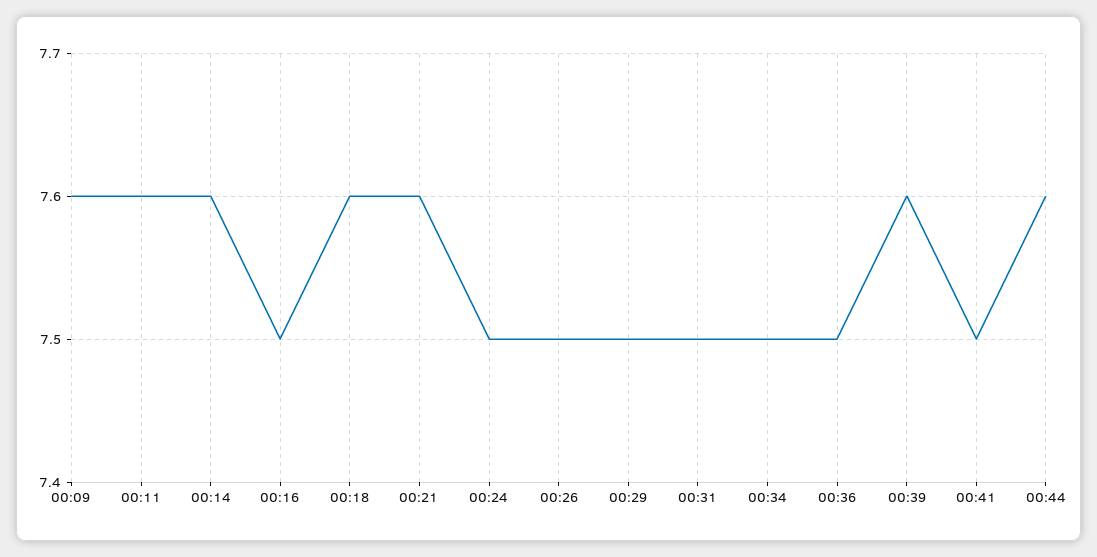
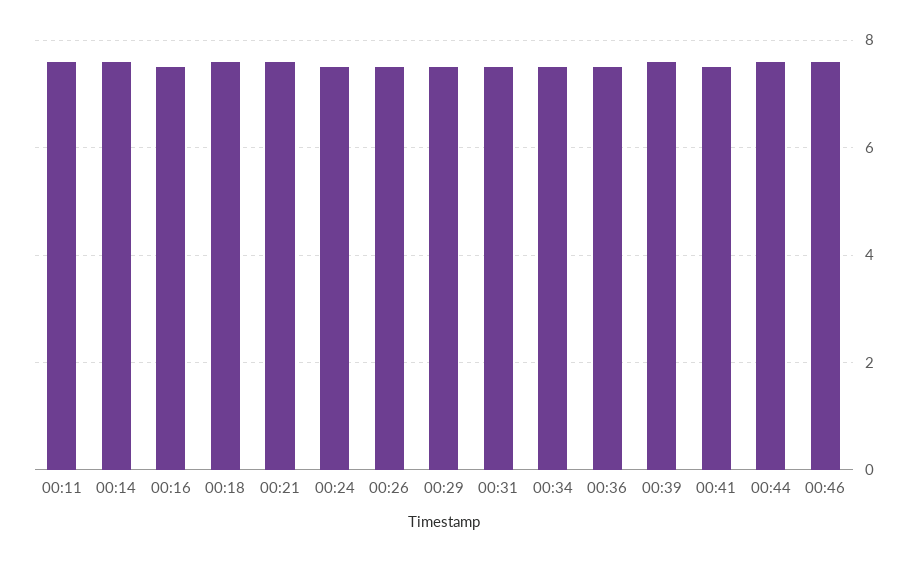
00:09: 7.6 -> none
00:46: none -> 7.5

